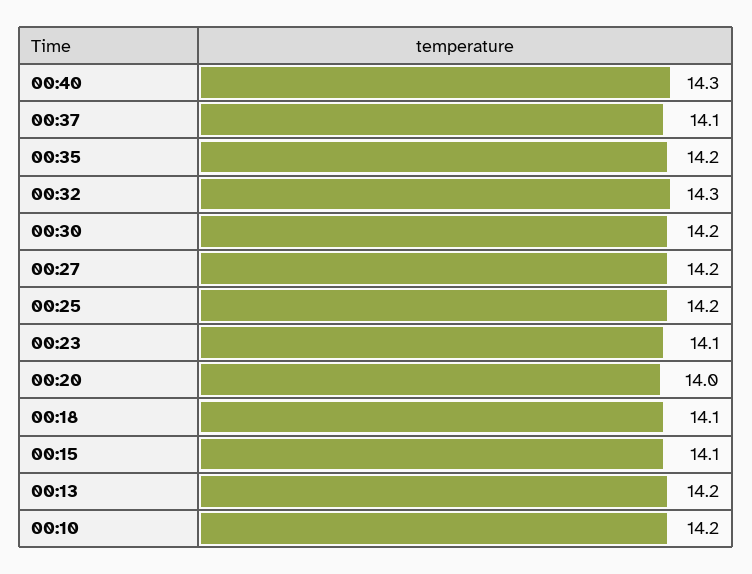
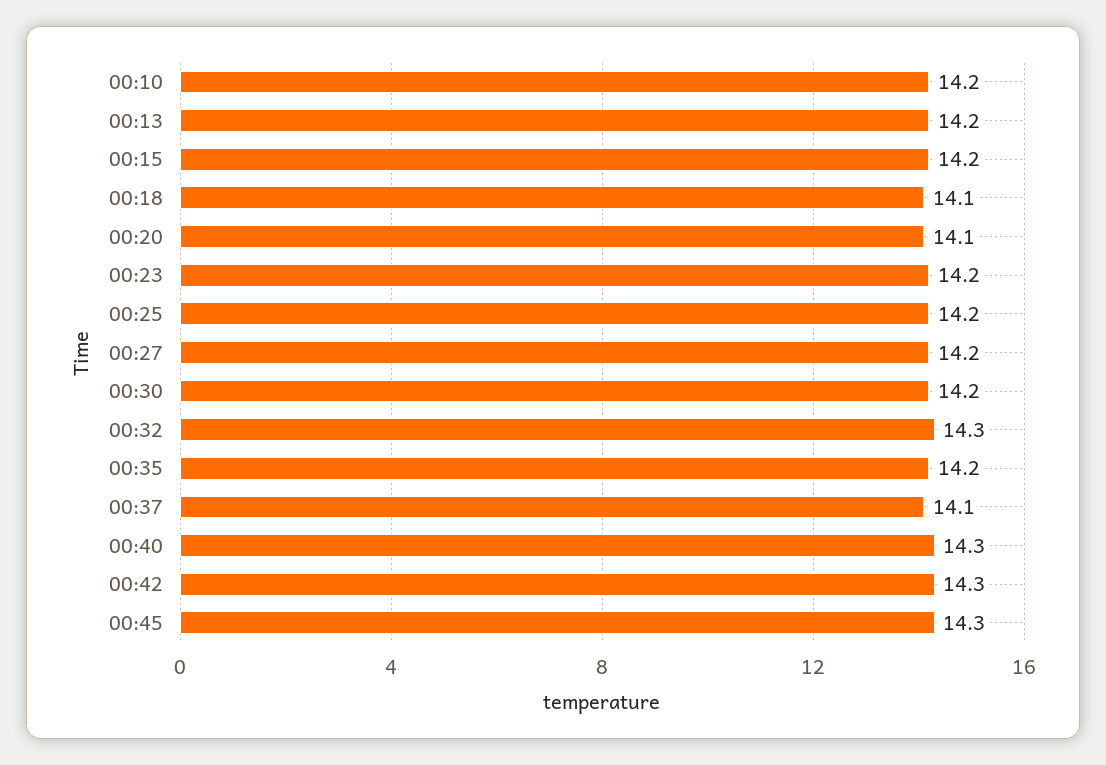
00:23: 14.1 -> 14.2
00:20: 14 -> 14.1
00:15: 14.1 -> 14.2
00:42: none -> 14.3
00:45: none -> 14.3

